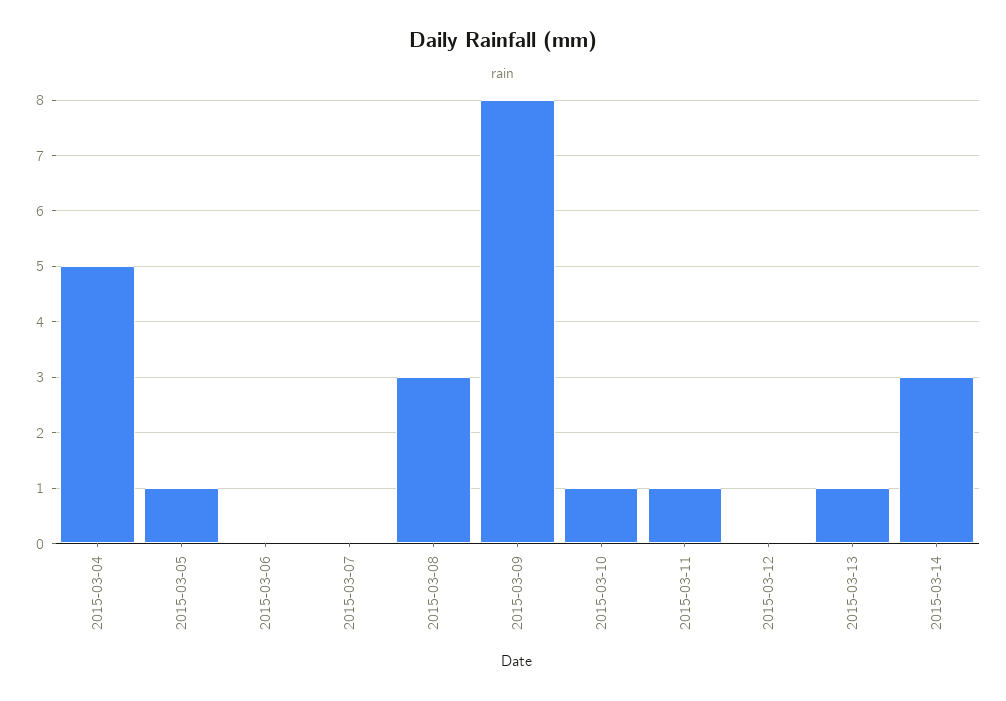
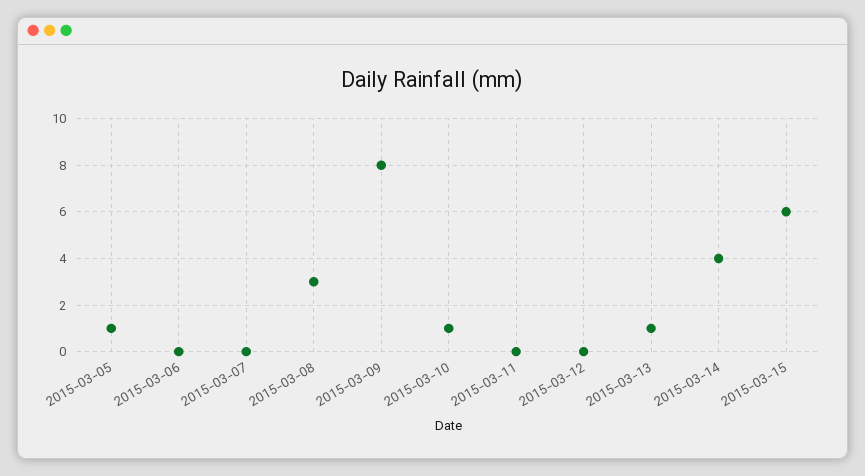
2015-03-04: 5 -> none
2015-03-11: 1 -> 0
2015-03-14: 3 -> 4
2015-03-15: none -> 6

